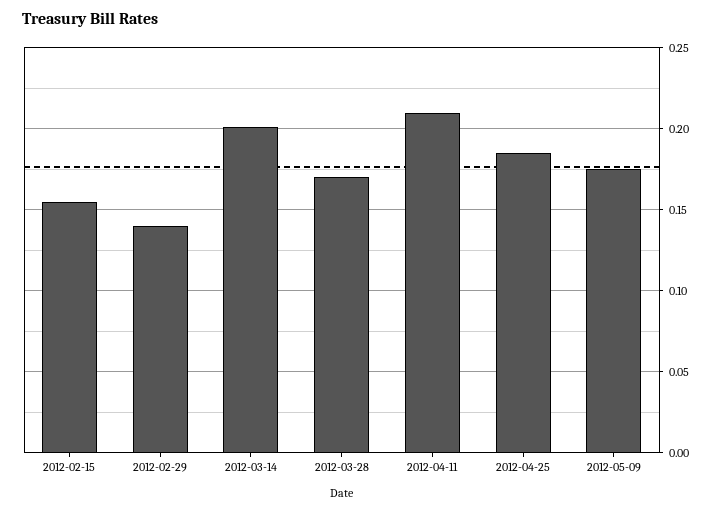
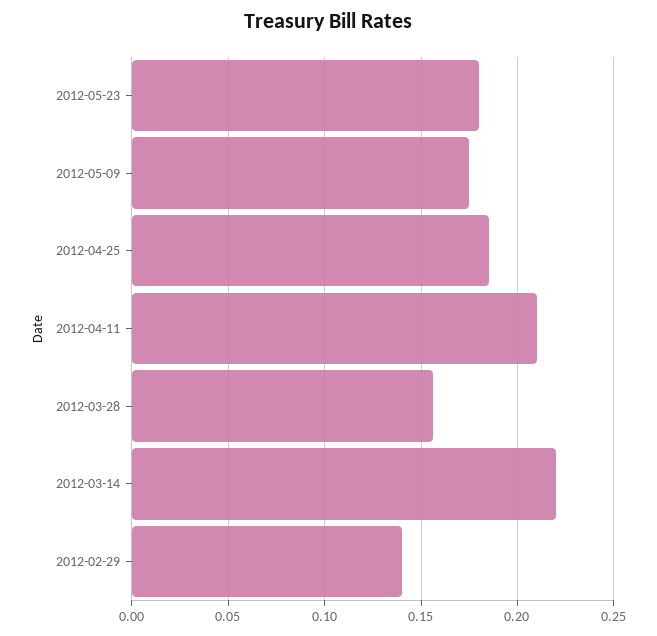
2012-02-15: 0.155 -> none
2012-03-14: 0.2 -> 0.22
2012-03-28: 0.17 -> 0.155
2012-05-23: none -> 0.18

